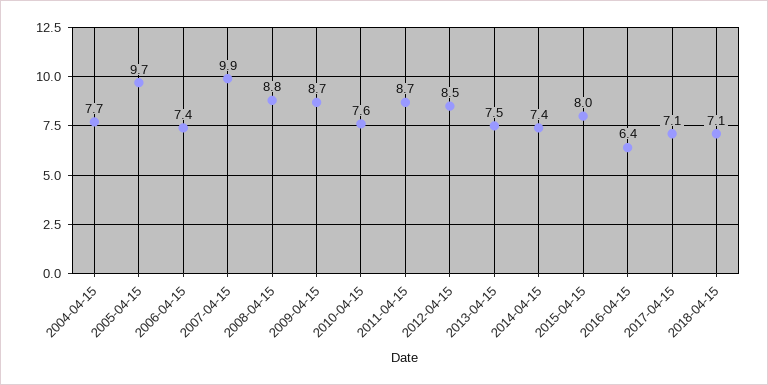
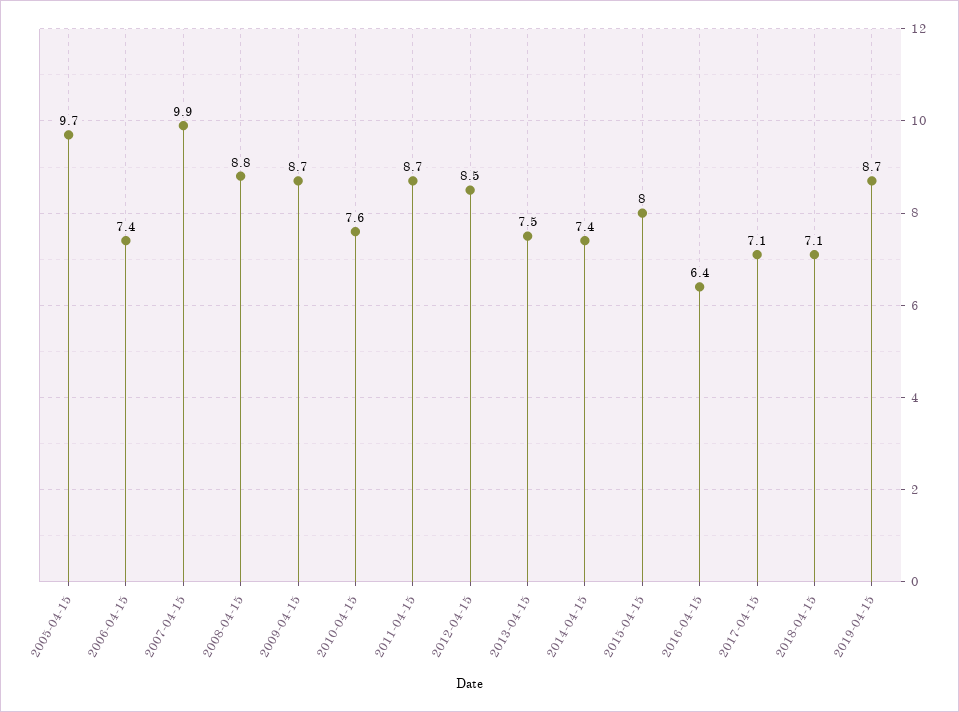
2004-04-15: 7.7 -> none
2019-04-15: none -> 8.7

